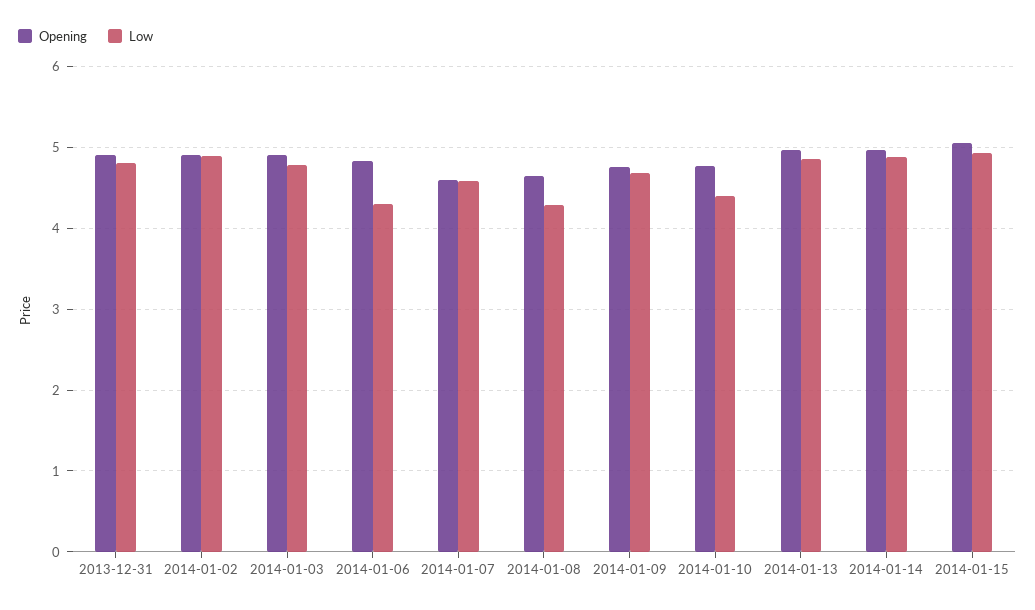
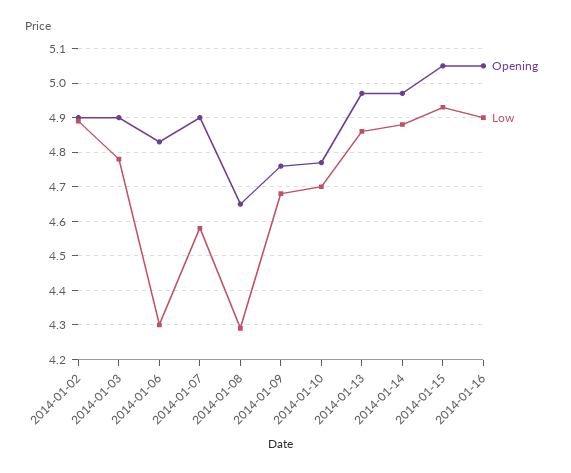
Opening, 2013-12-31: 4.9 -> none
Low, 2013-12-31: 4.8 -> none
Opening, 2014-01-07: 4.6 -> 4.9
Low, 2014-01-10: 4.4 -> 4.7
Opening, 2014-01-16: none -> 5.05
Low, 2014-01-16: none -> 4.9

